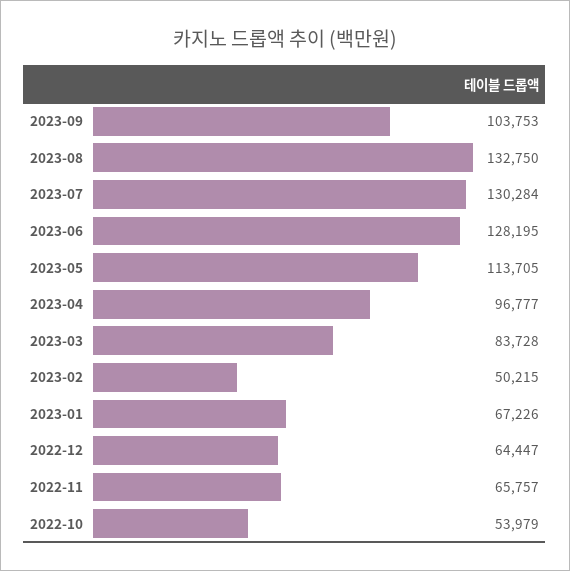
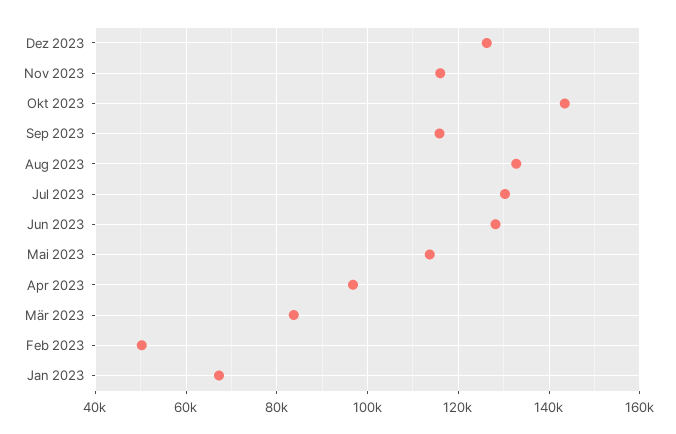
2023-09: 103753 -> 116000
2022-12: 64447 -> none
2022-11: 65757 -> none
2022-10: 53979 -> none
Dez 2023: none -> 126000
Nov 2023: none -> 116000
Okt 2023: none -> 144000

